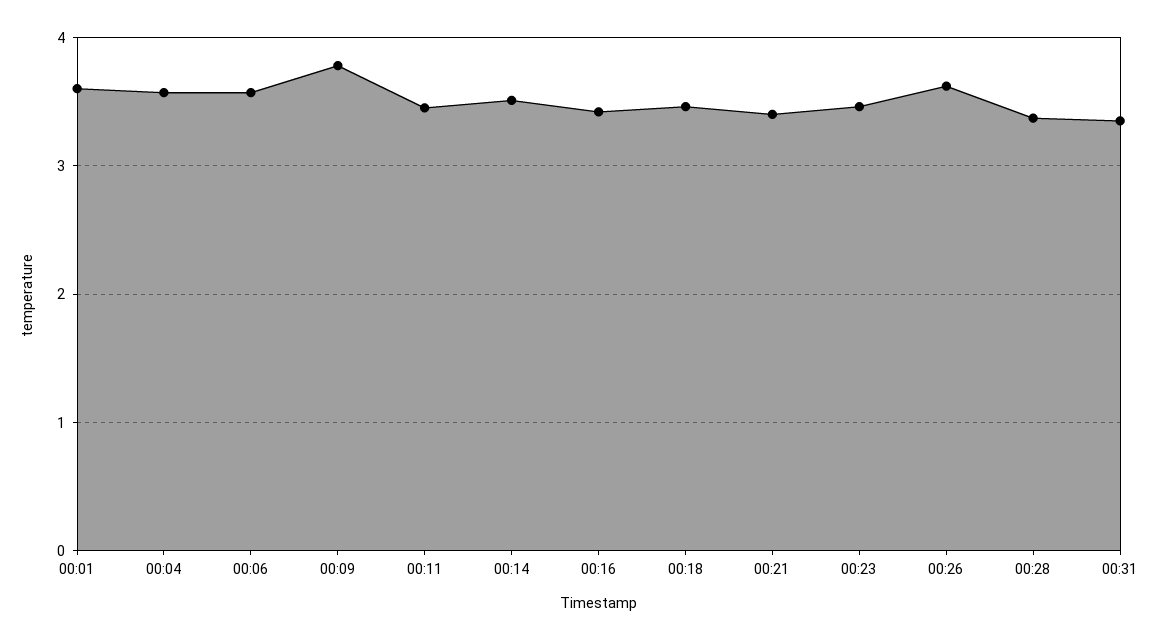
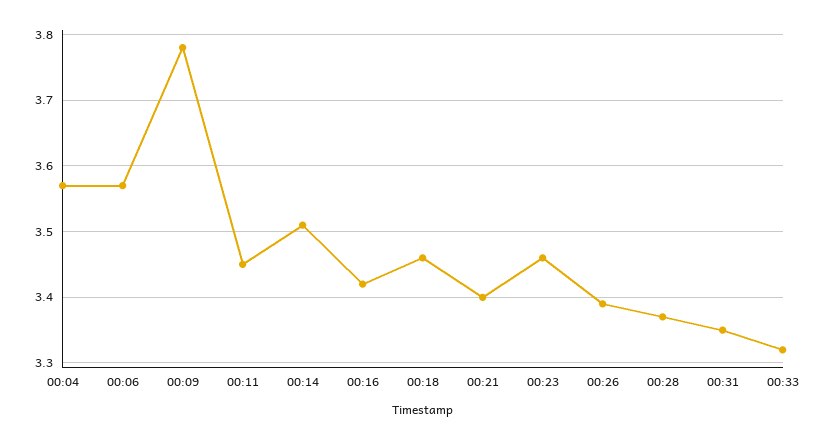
00:01: 3.6 -> none
00:26: 3.6 -> 3.39
00:33: none -> 3.32

